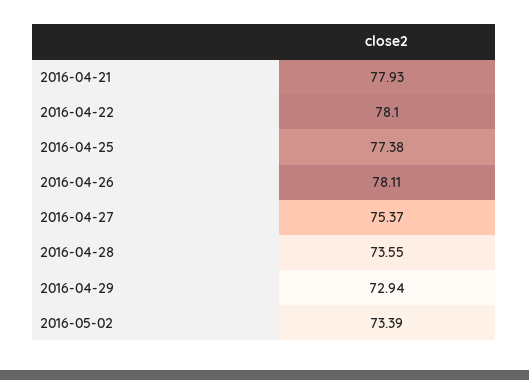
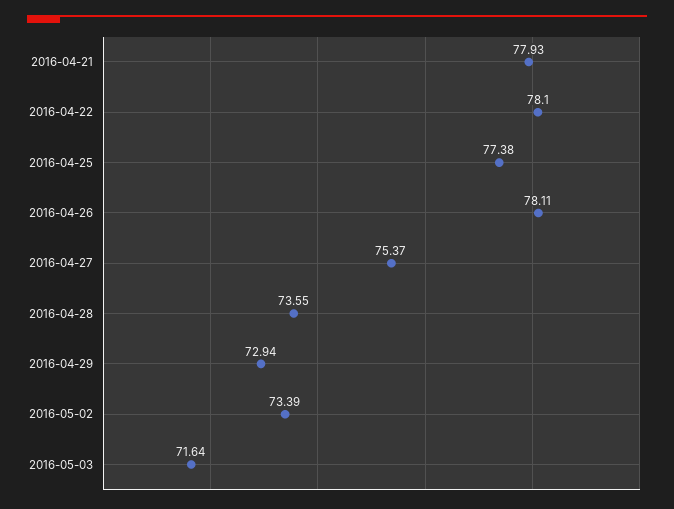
2016-05-03: none -> 71.64

